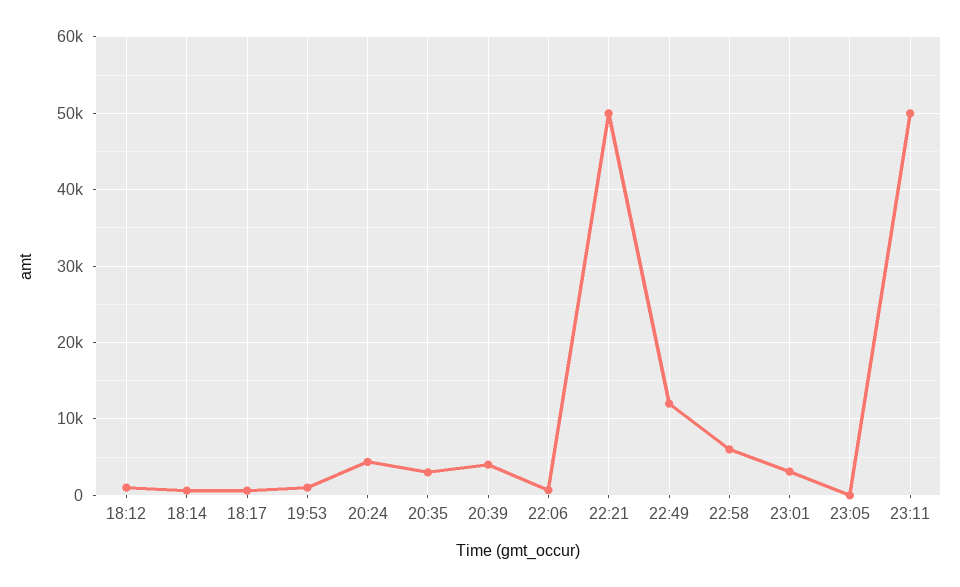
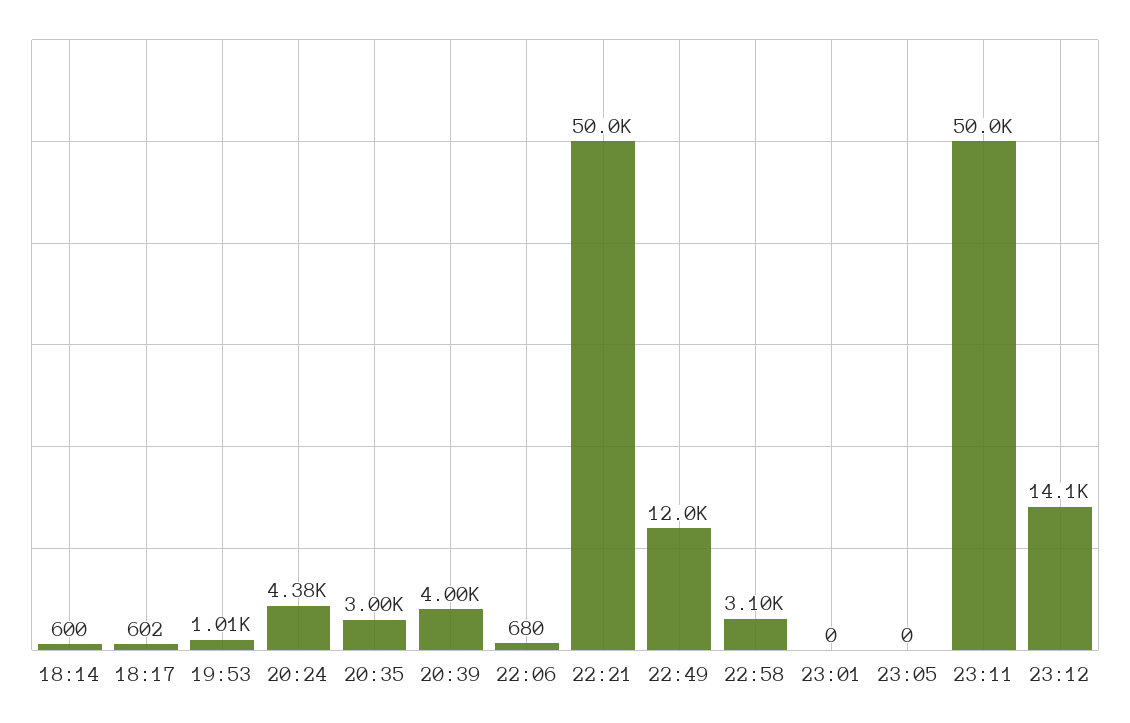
18:12: 1000 -> none
22:58: 6000 -> 3100
23:01: 3000 -> 0
23:12: none -> 14100

